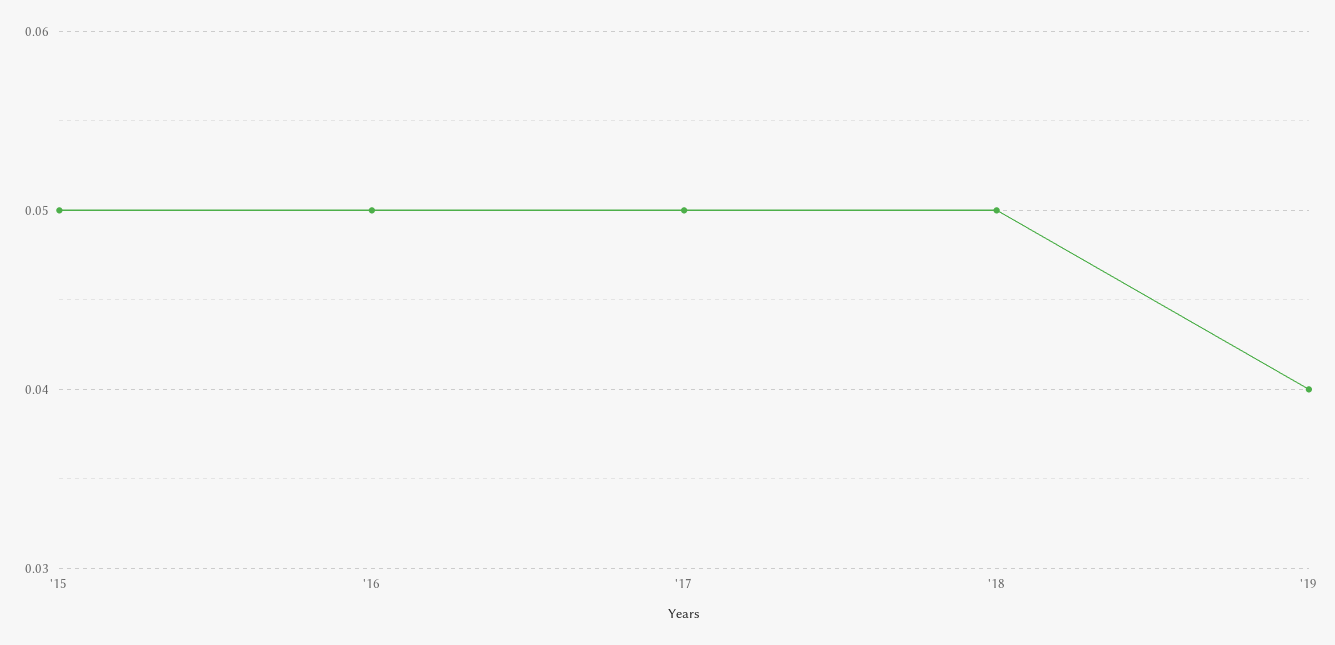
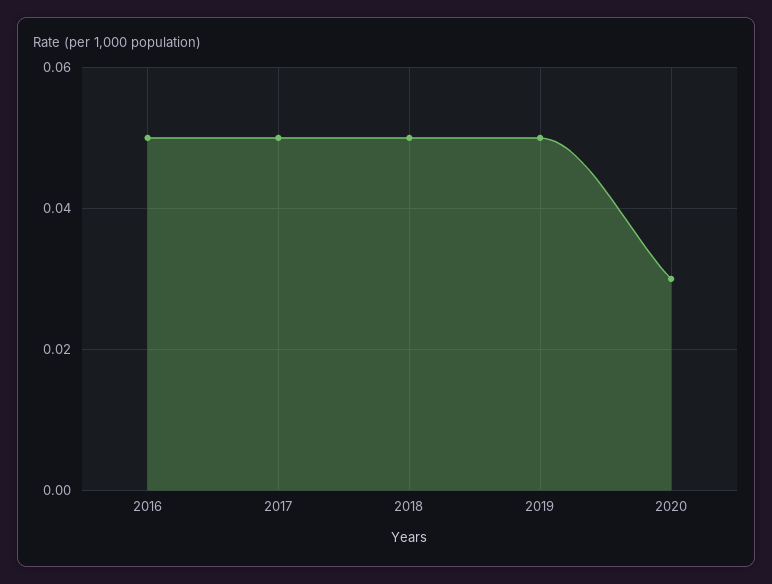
'15: 0.05 -> none
'19: 0.04 -> 0.05
2020: none -> 0.03

